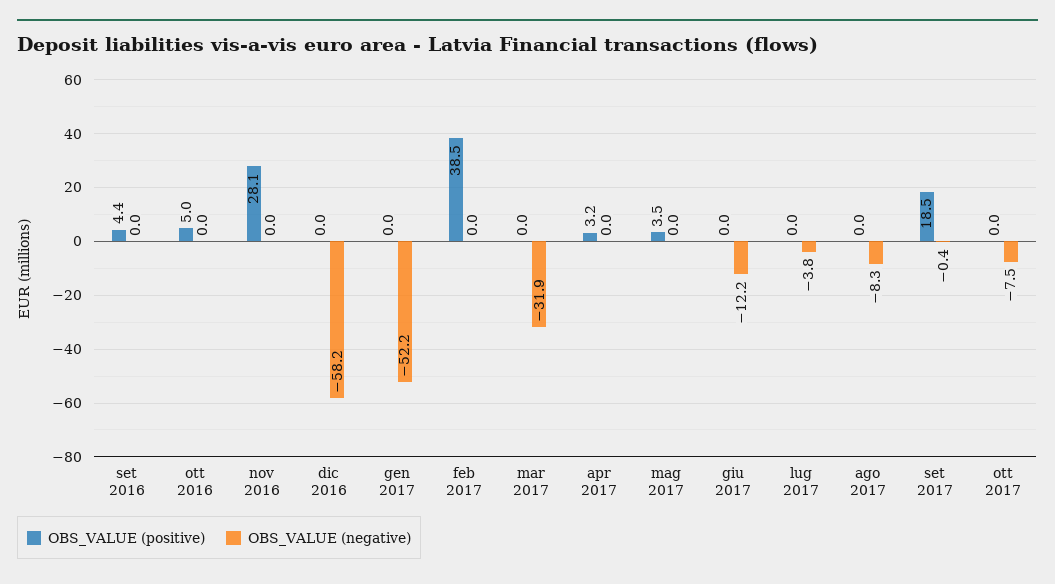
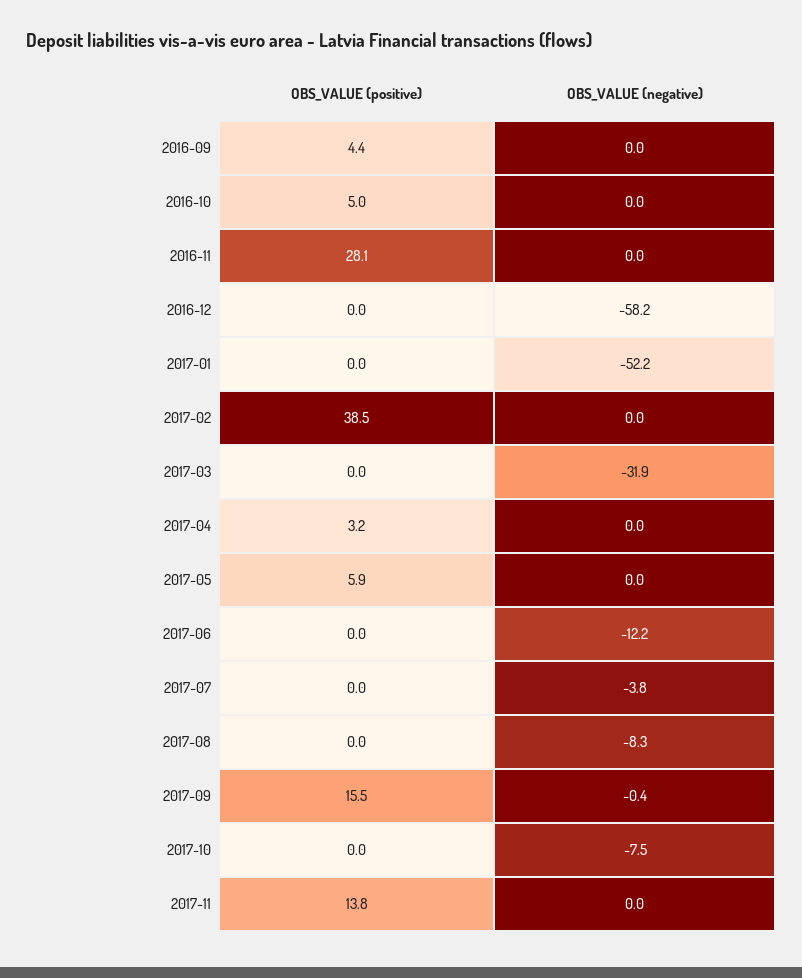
OBS_VALUE (positive), mag 2017: 3.5 -> 5.9
OBS_VALUE (positive), set 2017: 18.5 -> 15.5
OBS_VALUE (positive), 2017-11: none -> 13.8
OBS_VALUE (negative), 2017-11: none -> 0

